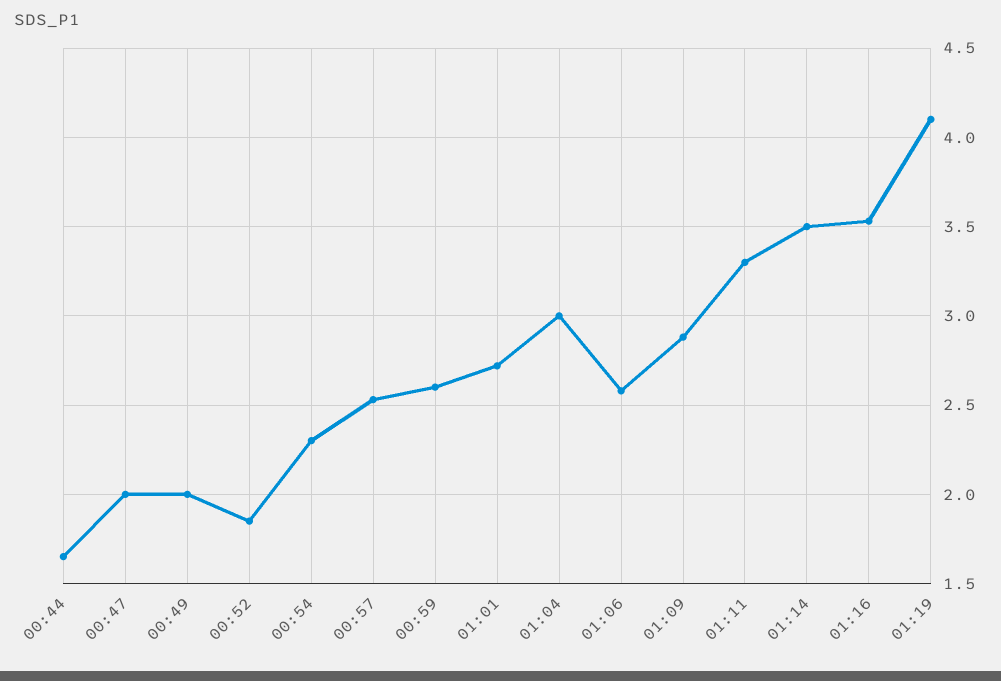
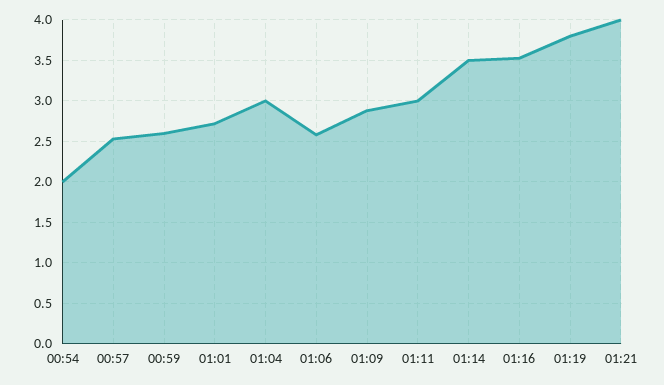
00:44: 1.65 -> none
00:47: 2 -> none
00:49: 2 -> none
00:52: 1.85 -> none
00:54: 2.3 -> 2
01:11: 3.3 -> 3
01:19: 4.1 -> 3.8
01:21: none -> 4

